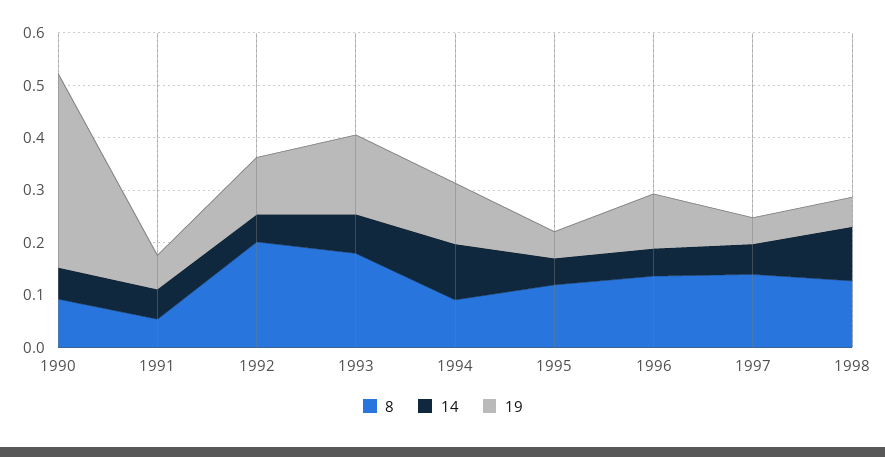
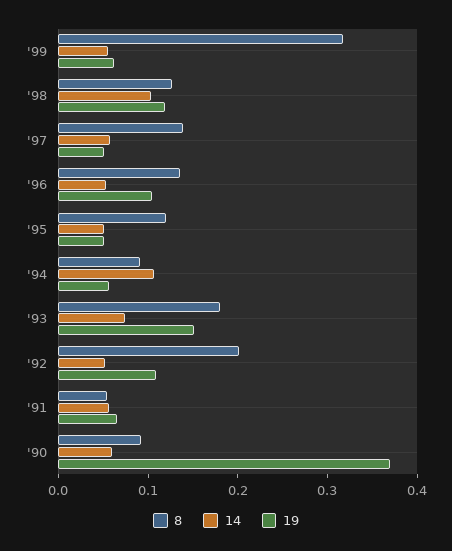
19, 1994: 0.12 -> 0.06
19, 1998: 0.06 -> 0.12
8, '99: none -> 0.32
14, '99: none -> 0.06
19, '99: none -> 0.06

